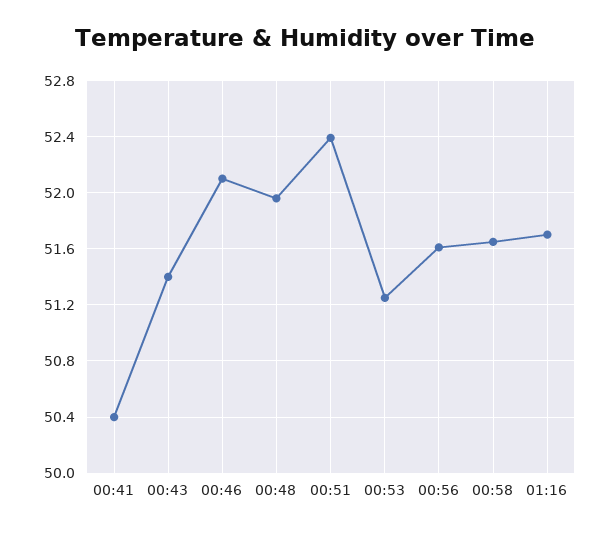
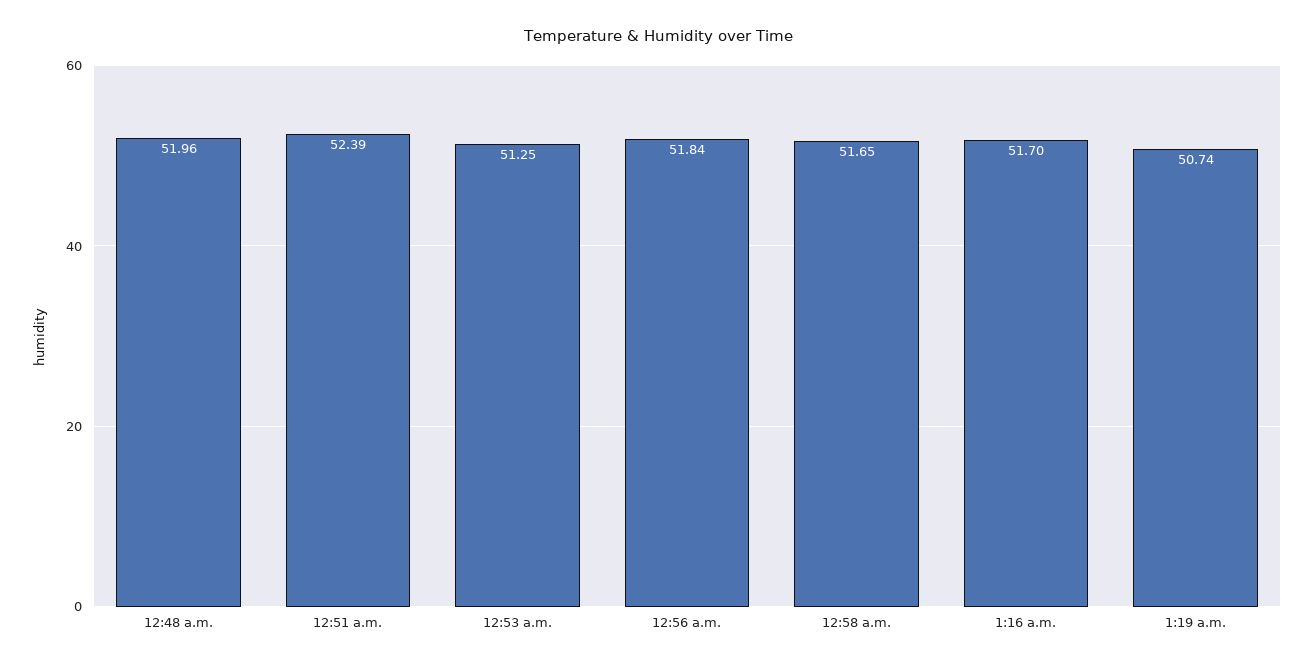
00:41: 50.4 -> none
00:43: 51.4 -> none
00:46: 52.1 -> none
00:56: 51.6 -> 51.84
1:19 a.m.: none -> 50.74

